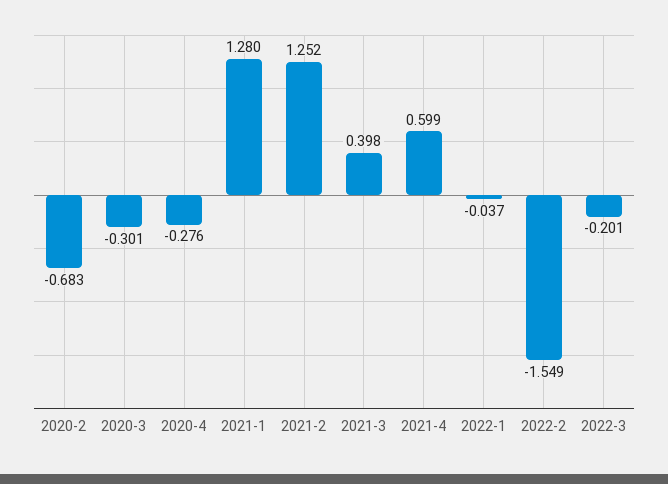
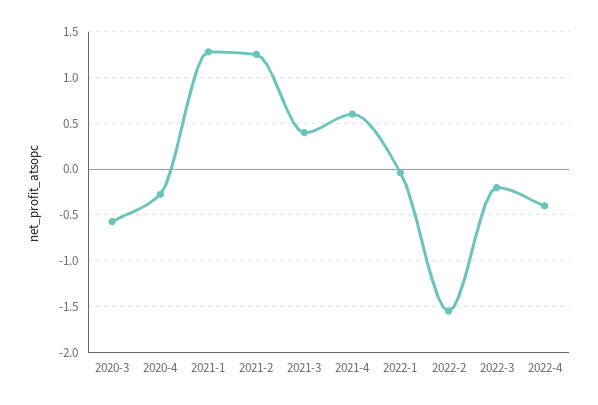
2020-2: -0.683 -> none
2020-3: -0.301 -> -0.6
2022-4: none -> -0.4

